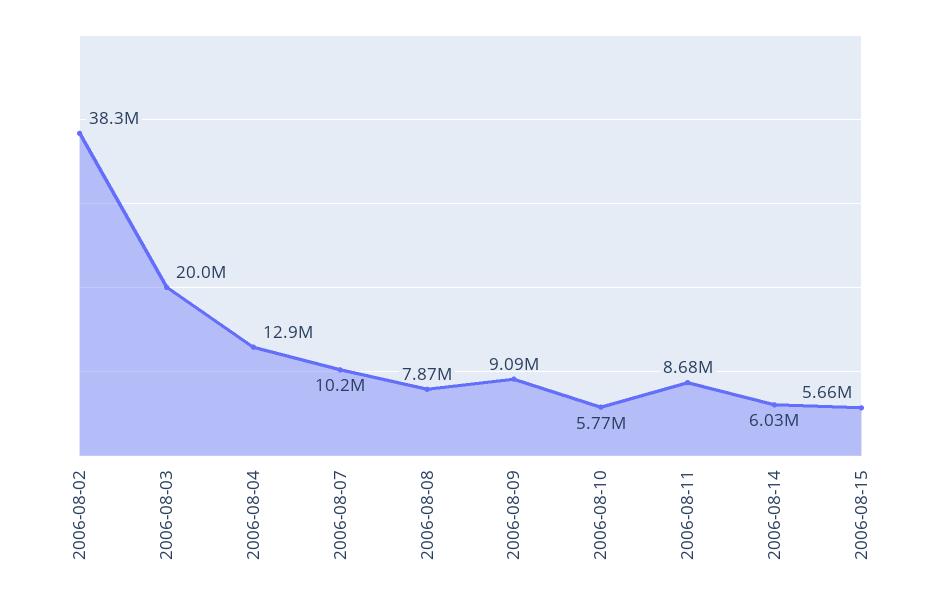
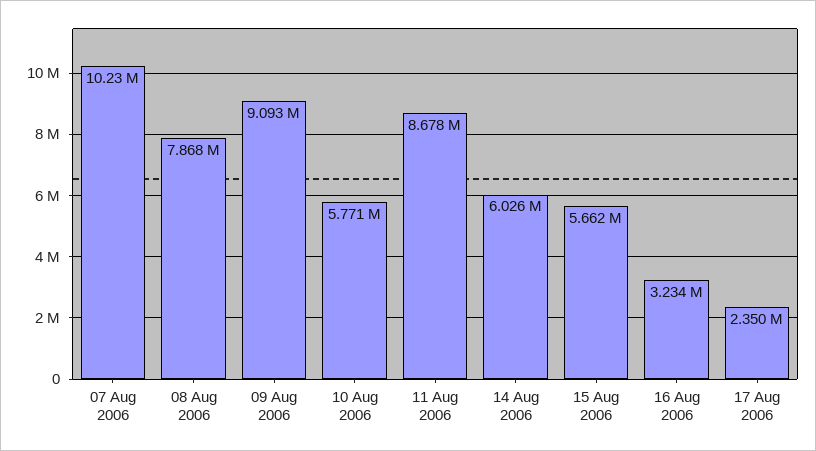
2006-08-02: 38300000 -> none
2006-08-03: 20000000 -> none
2006-08-04: 12900000 -> none
16 Aug 2006: none -> 3234000
17 Aug 2006: none -> 2350000

